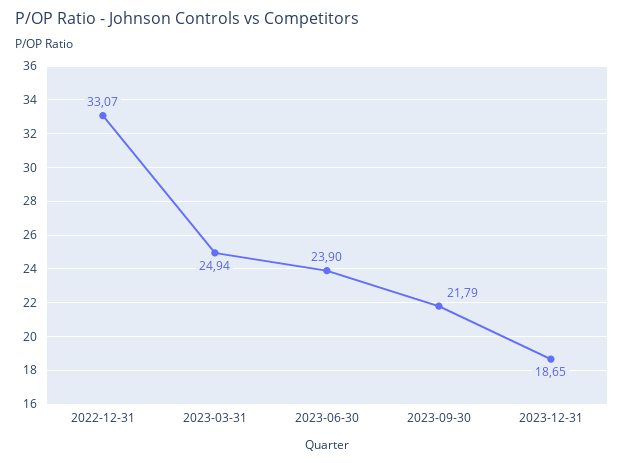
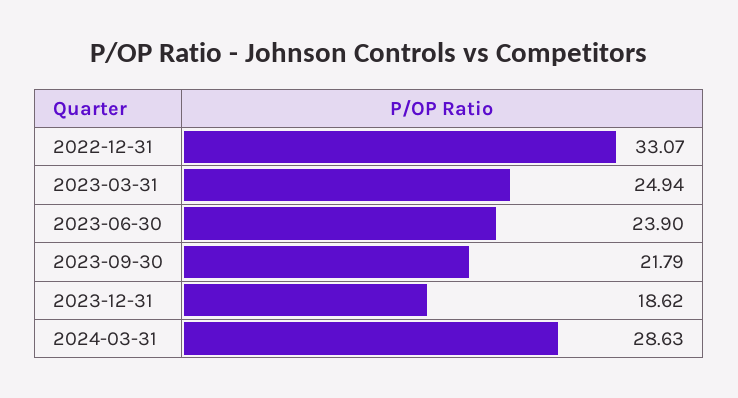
2023-12-31: 18.65 -> 18.62
2024-03-31: none -> 28.63

